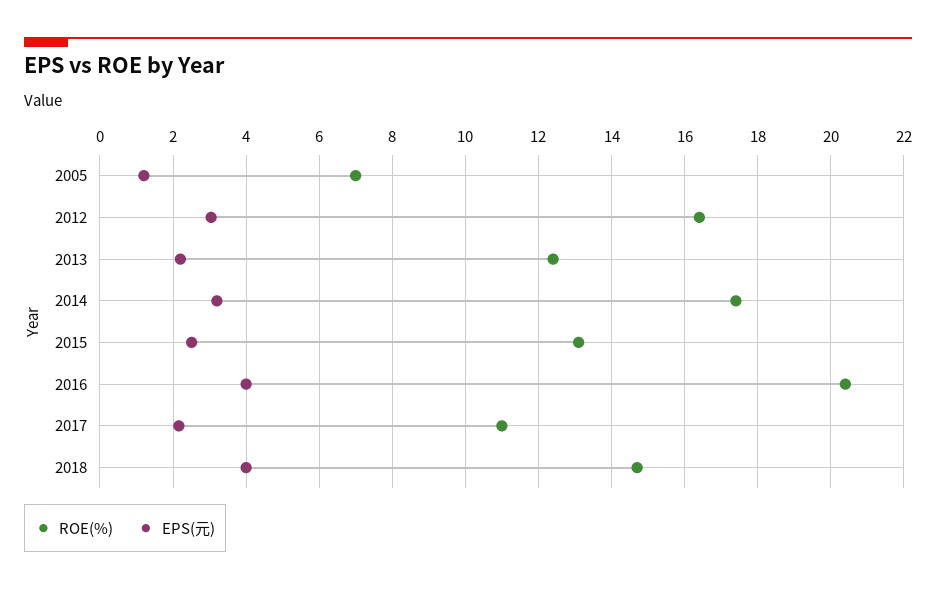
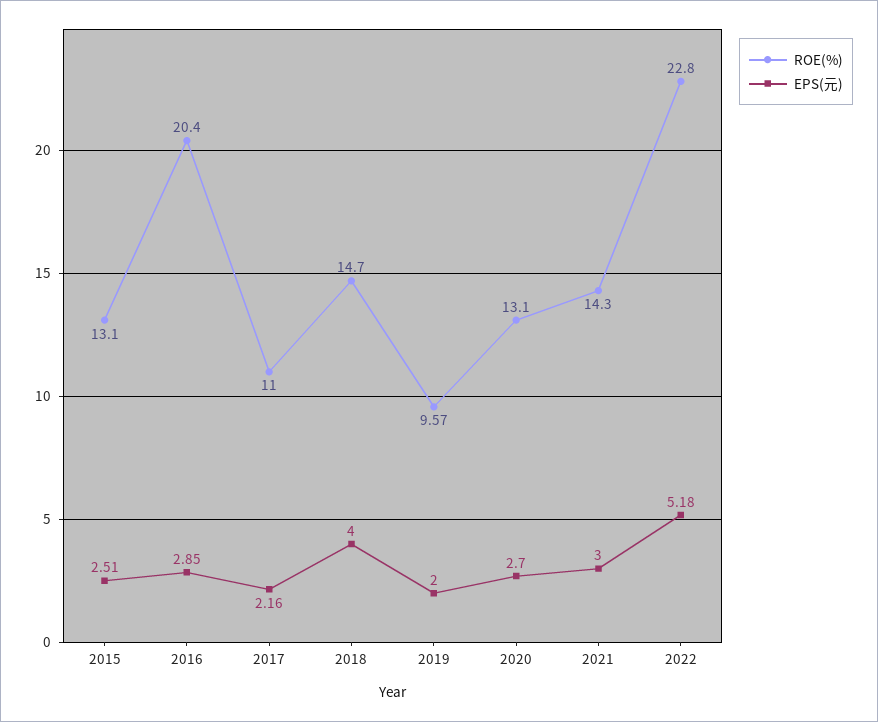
ROE(%), 2005: 7 -> none
EPS(元), 2005: 1.2 -> none
ROE(%), 2012: 16.4 -> none
EPS(元), 2012: 3 -> none
ROE(%), 2013: 12.4 -> none
EPS(元), 2013: 2.2 -> none
ROE(%), 2014: 17.4 -> none
EPS(元), 2014: 3.2 -> none
EPS(元), 2016: 4 -> 2.85
ROE(%), 2019: none -> 9.57
EPS(元), 2019: none -> 2
ROE(%), 2020: none -> 13.1
EPS(元), 2020: none -> 2.7
ROE(%), 2021: none -> 14.3
EPS(元), 2021: none -> 3
ROE(%), 2022: none -> 22.8
EPS(元), 2022: none -> 5.18

